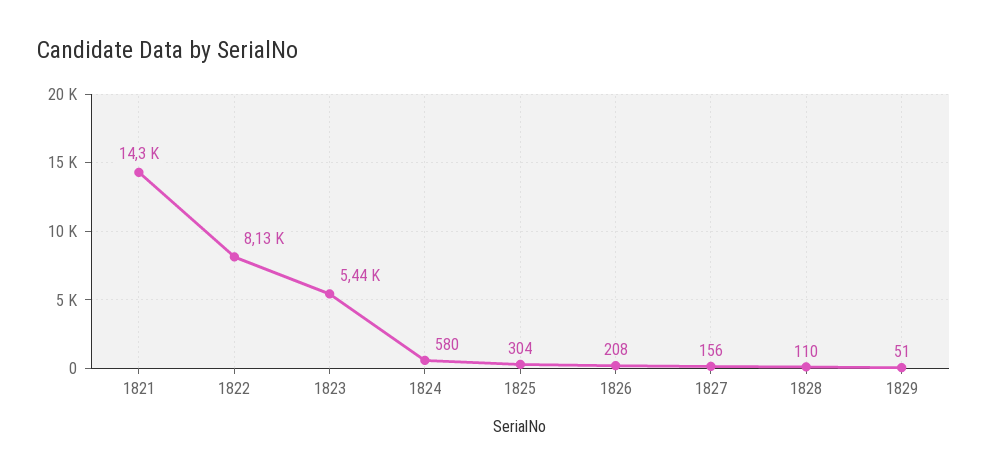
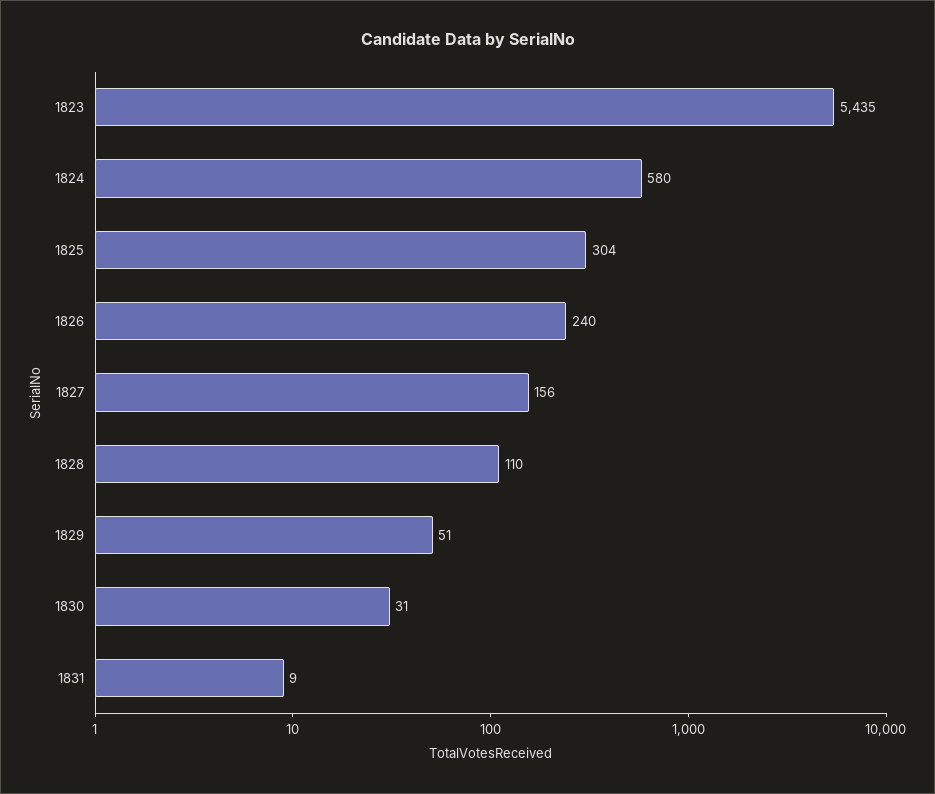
1821: 14300 -> none
1822: 8130 -> none
1826: 208 -> 240
1830: none -> 31
1831: none -> 9

